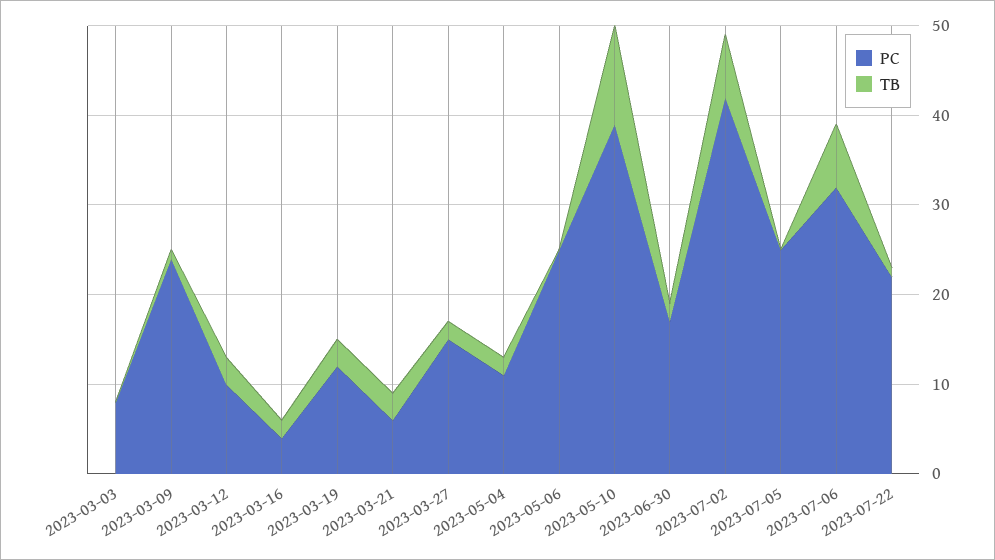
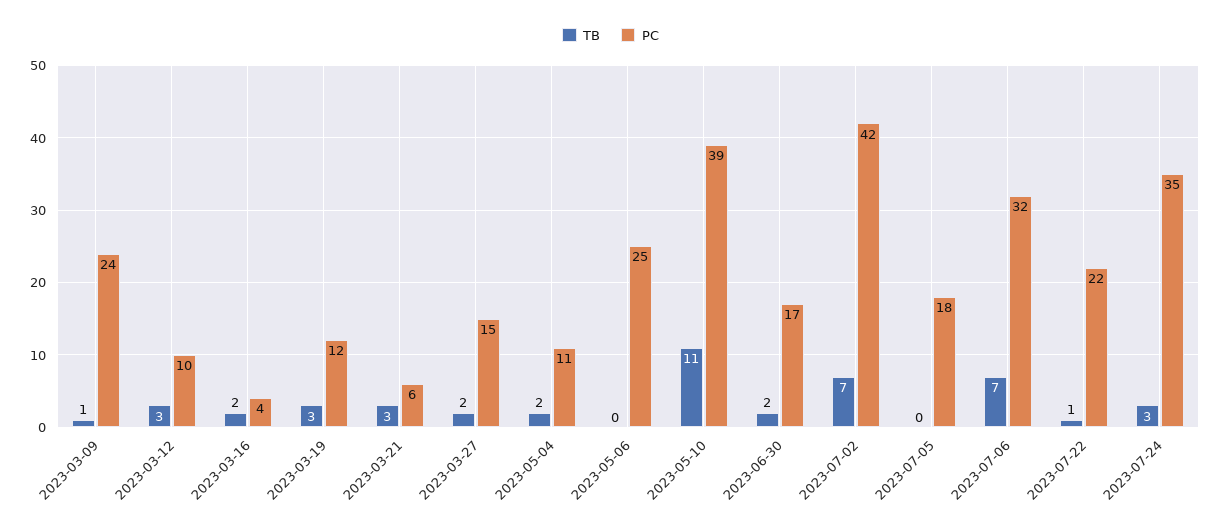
PC, 2023-03-03: 8 -> none
TB, 2023-03-03: 0 -> none
PC, 2023-07-05: 25 -> 18
TB, 2023-07-24: none -> 3
PC, 2023-07-24: none -> 35

